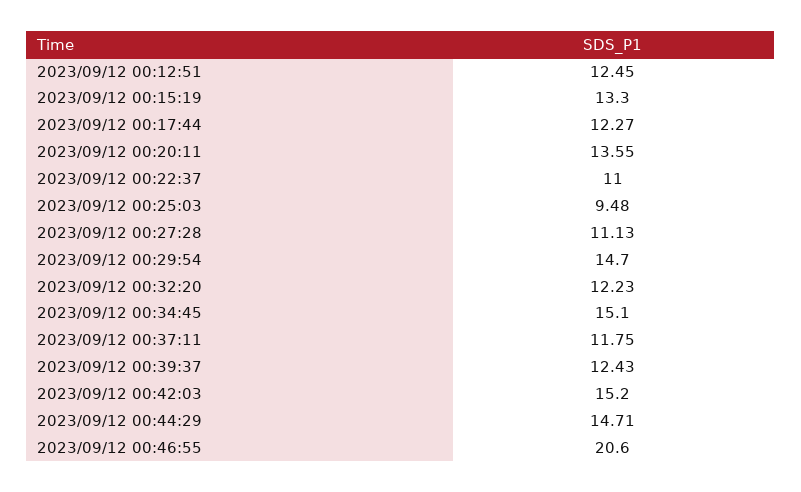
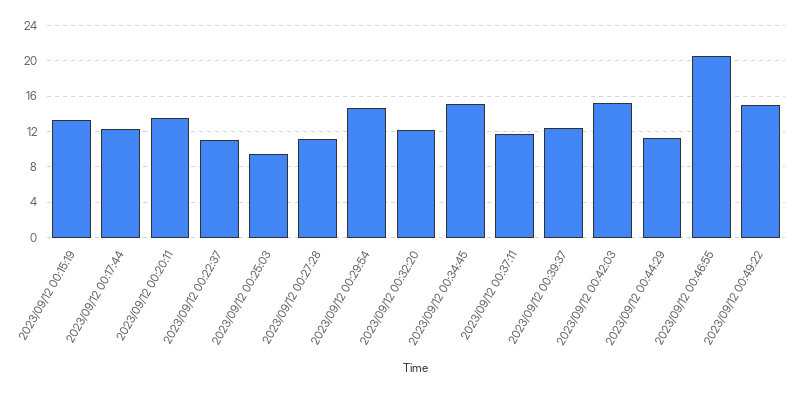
2023/09/12 00:12:51: 12.45 -> none
2023/09/12 00:44:29: 14.71 -> 11
2023/09/12 00:49:22: none -> 15

